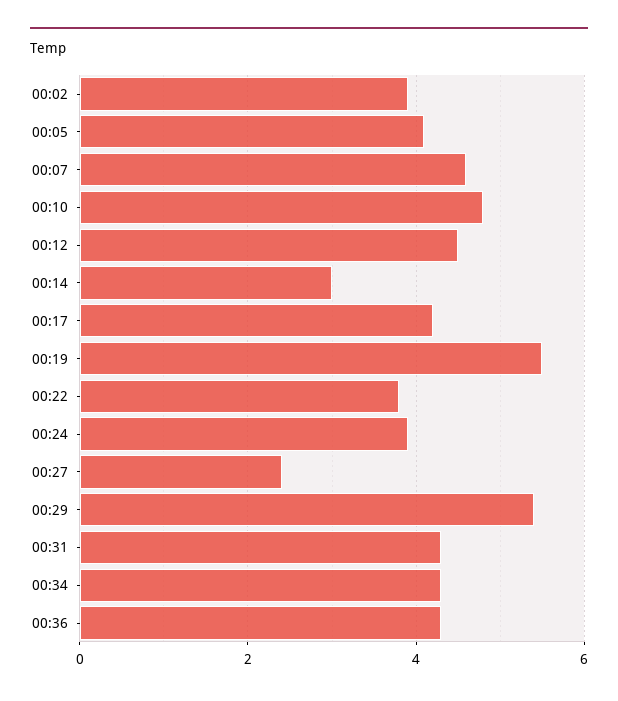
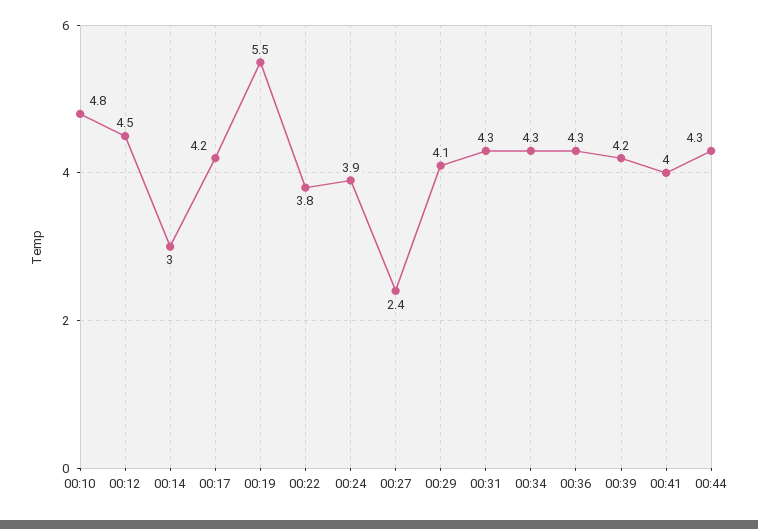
00:02: 4 -> none
00:05: 4 -> none
00:07: 4.5 -> none
00:29: 5.5 -> 4.1
00:39: none -> 4.2
00:41: none -> 4
00:44: none -> 4.3

